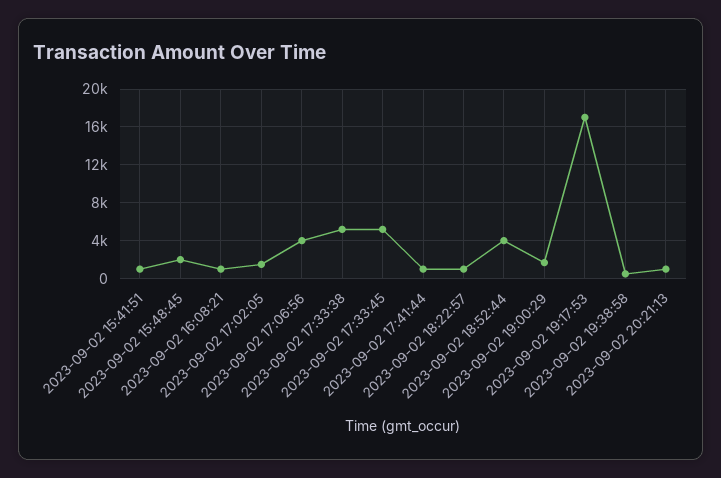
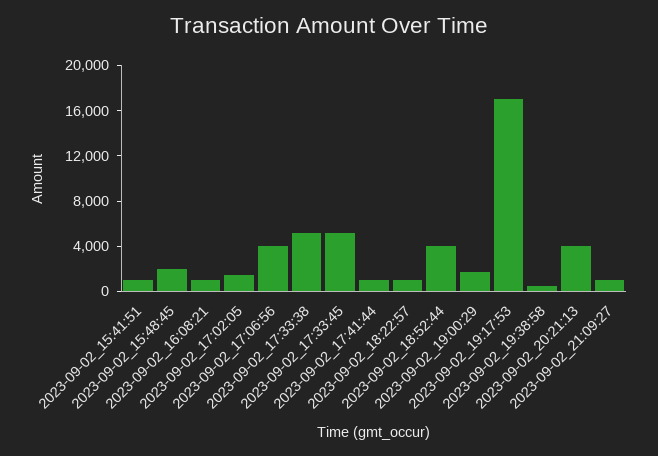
2023-09-02 20:21:13: 1000 -> 4000
2023-09-02_21:09:27: none -> 1000

